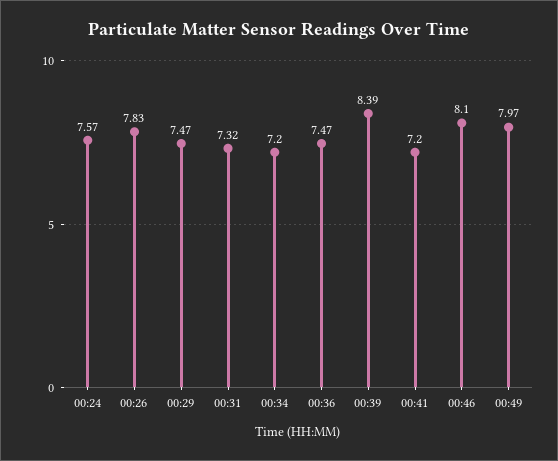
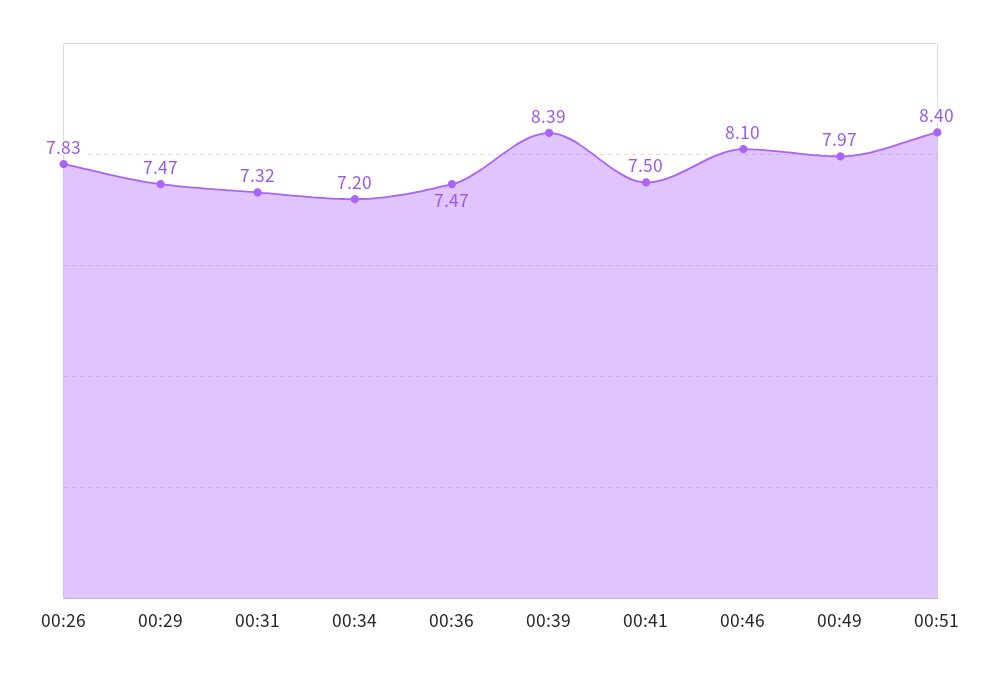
00:24: 7.57 -> none
00:41: 7.2 -> 7.5
00:51: none -> 8.4

